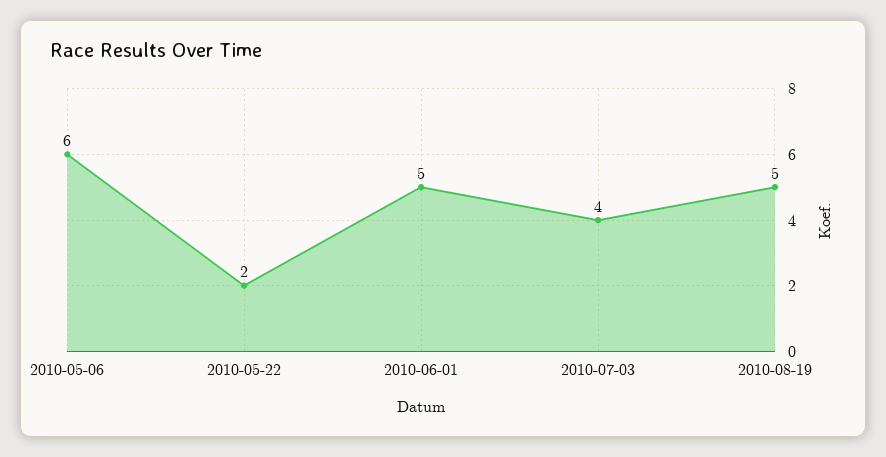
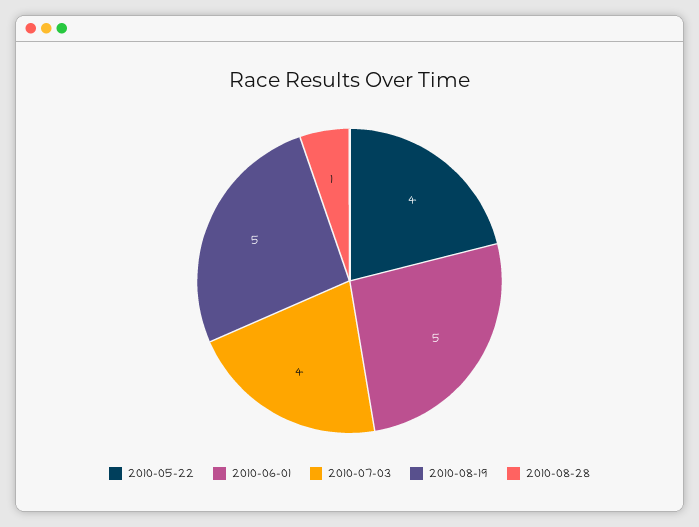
2010-05-06: 6 -> none
2010-05-22: 2 -> 4
2010-08-28: none -> 1

